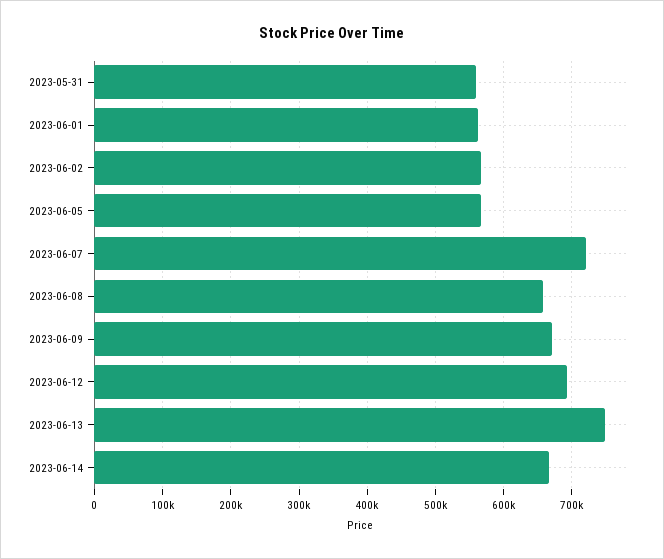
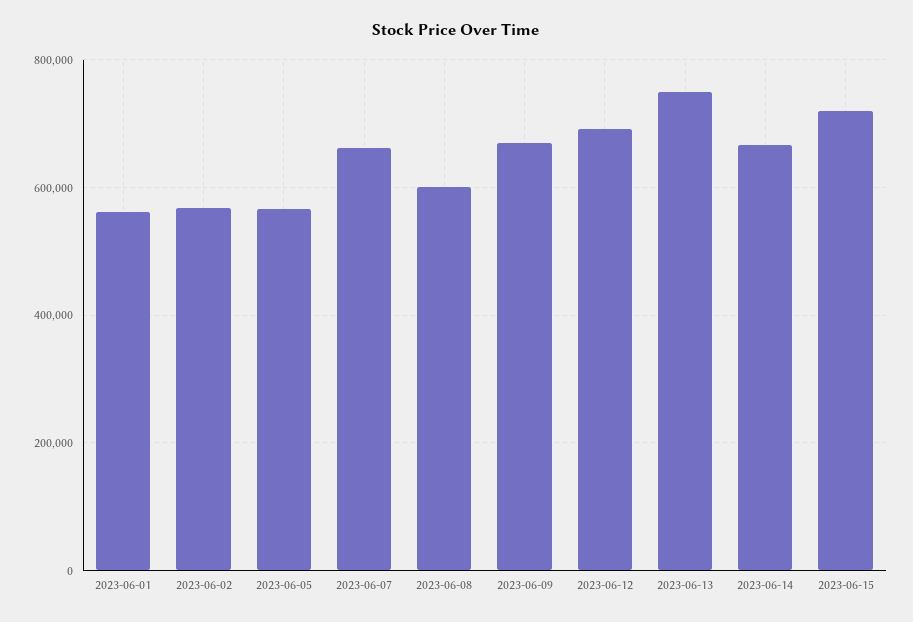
2023-05-31: 560000 -> none
2023-06-07: 720000 -> 660000
2023-06-08: 660000 -> 600000
2023-06-15: none -> 720000

